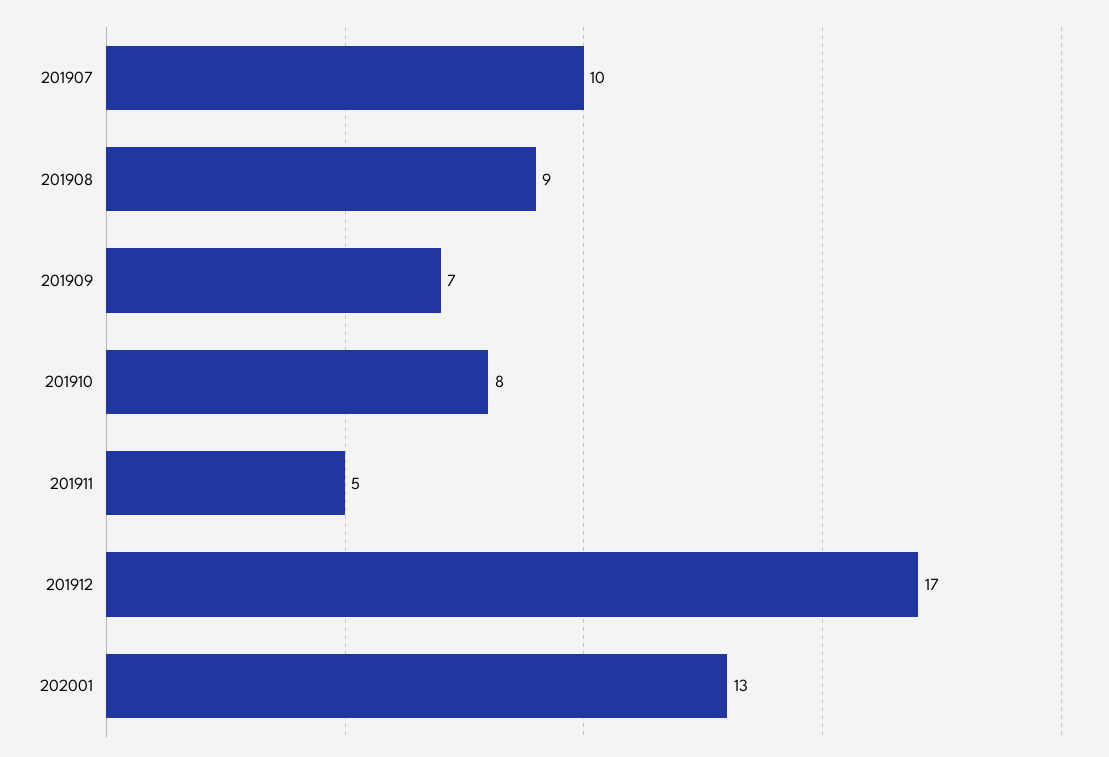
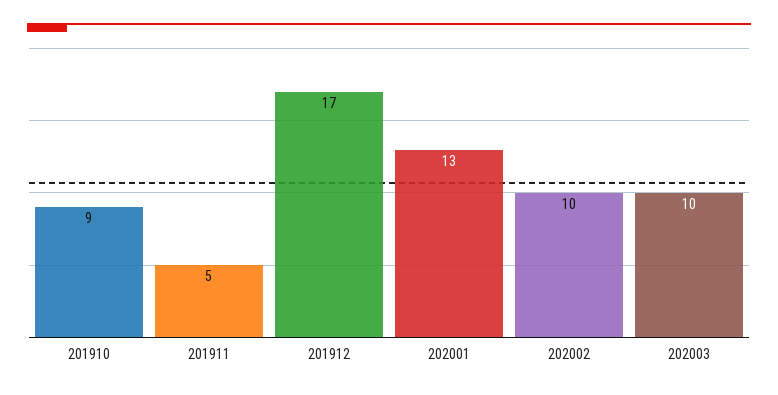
201907: 10 -> none
201908: 9 -> none
201909: 7 -> none
201910: 8 -> 9
202002: none -> 10
202003: none -> 10

